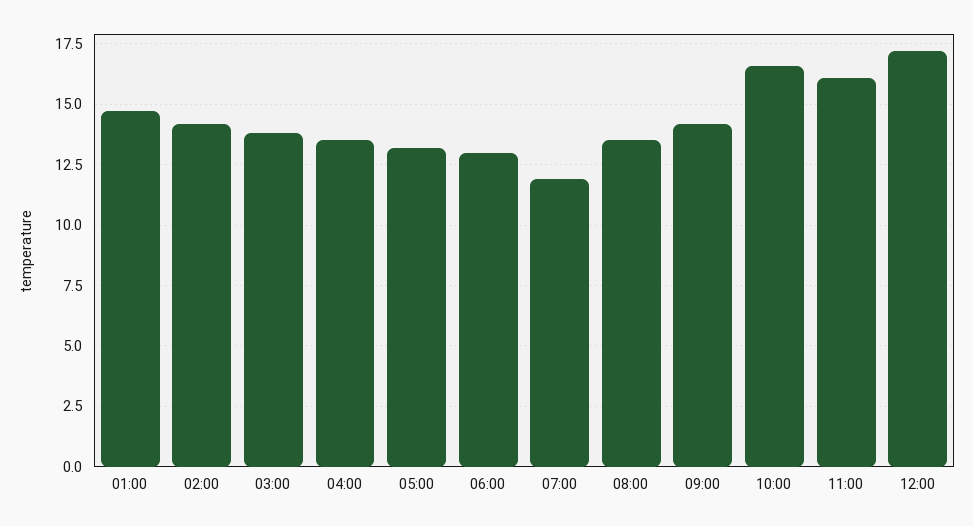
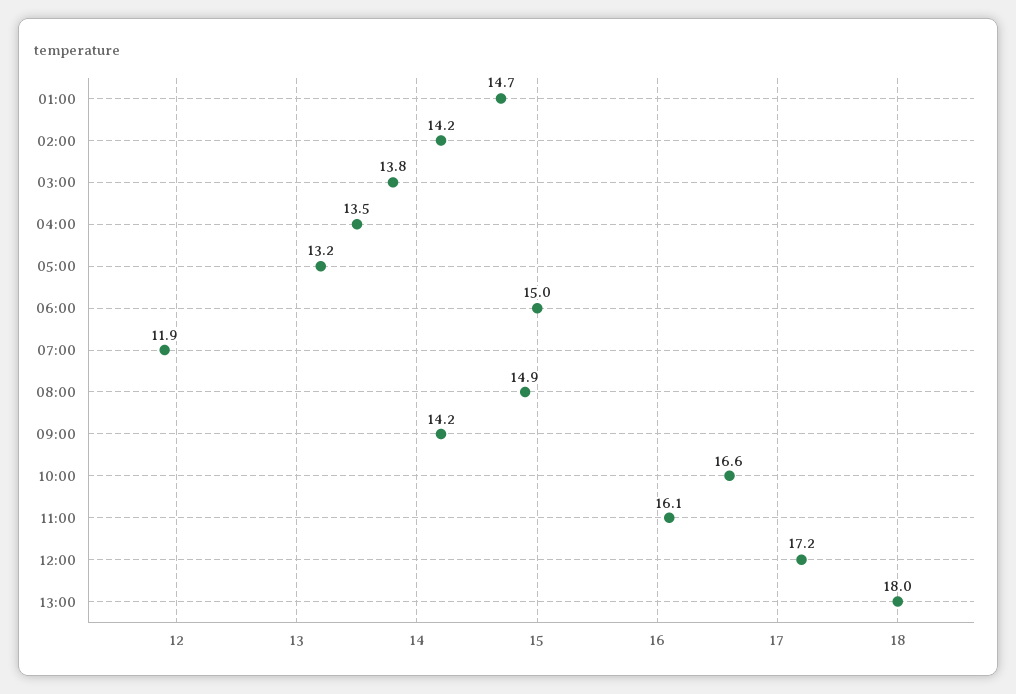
06:00: 13 -> 15
08:00: 13.5 -> 14.9
13:00: none -> 18

